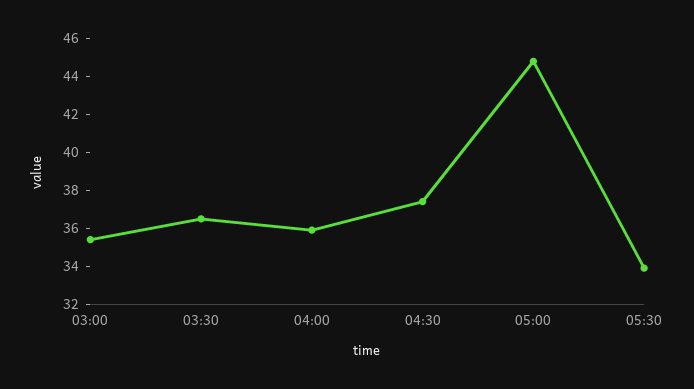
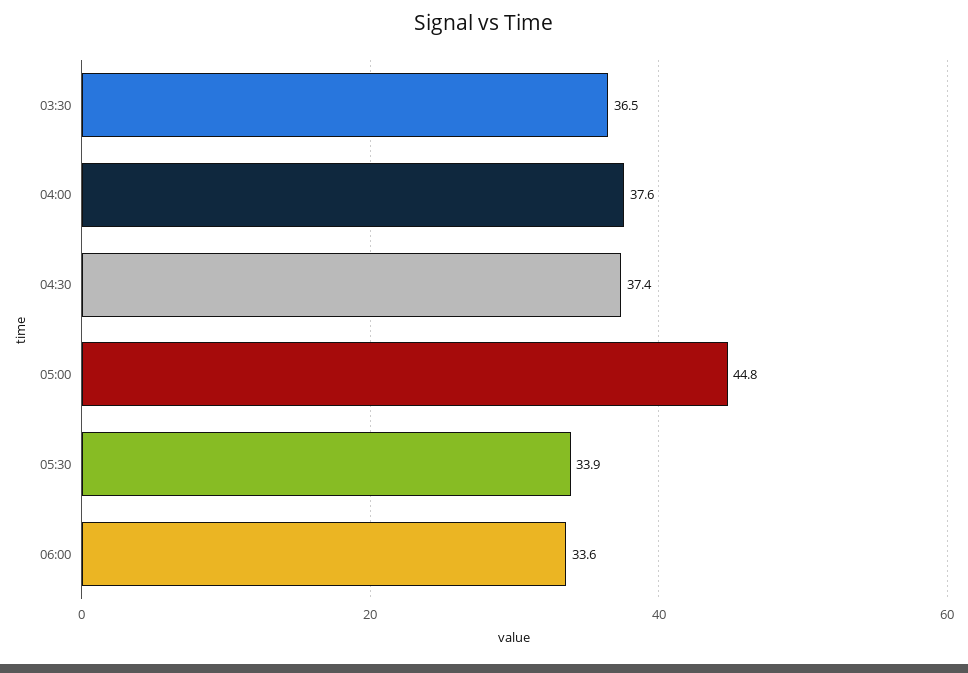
03:00: 35.5 -> none
04:00: 36 -> 37.6
06:00: none -> 33.6

